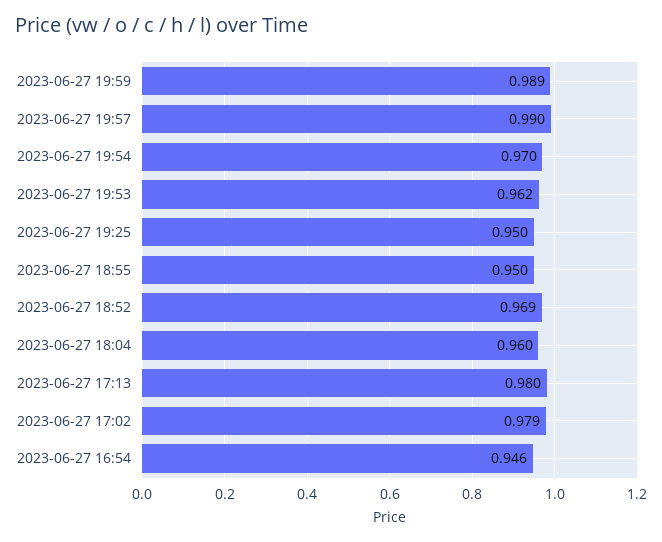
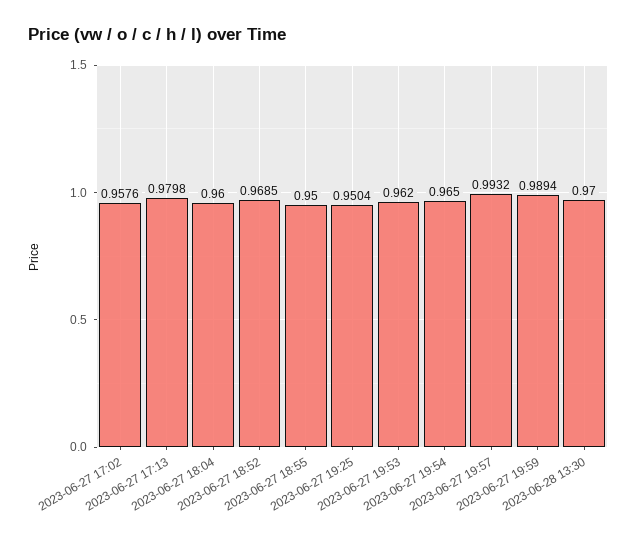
2023-06-27 19:57: 0.99 -> 0.9932
2023-06-27 19:54: 0.97 -> 0.965
2023-06-27 17:02: 0.979 -> 0.9576
2023-06-27 16:54: 0.946 -> none
2023-06-28 13:30: none -> 0.97

